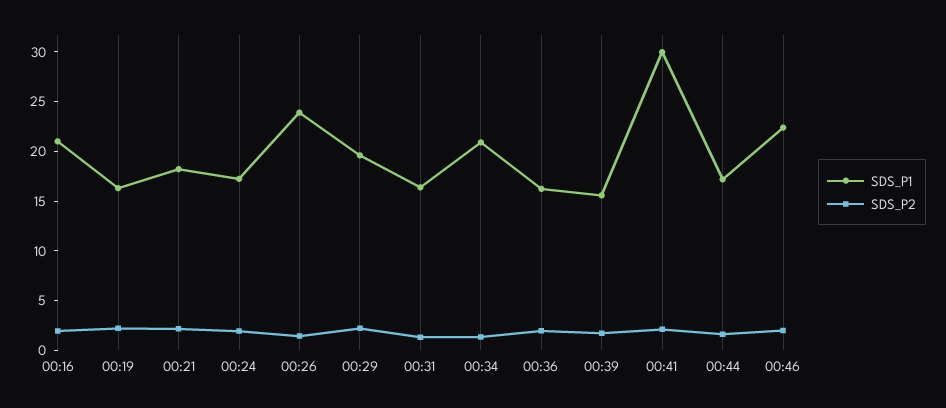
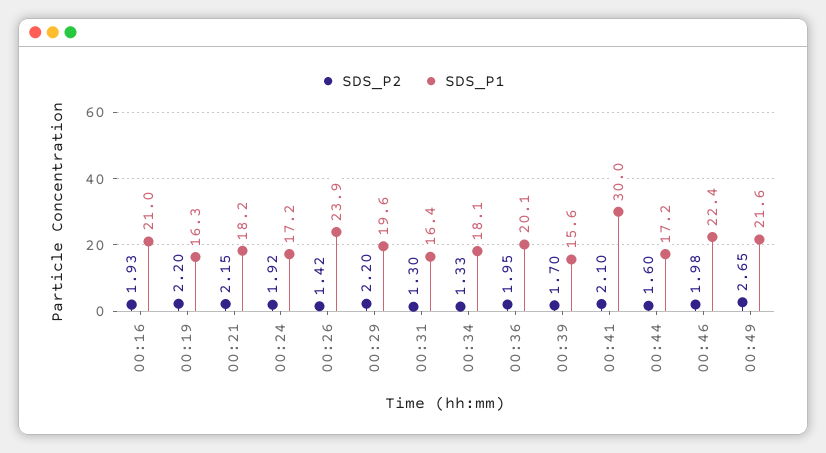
SDS_P1, 00:34: 21 -> 18.1
SDS_P1, 00:36: 16 -> 20.1
SDS_P2, 00:49: none -> 2.65
SDS_P1, 00:49: none -> 21.6

